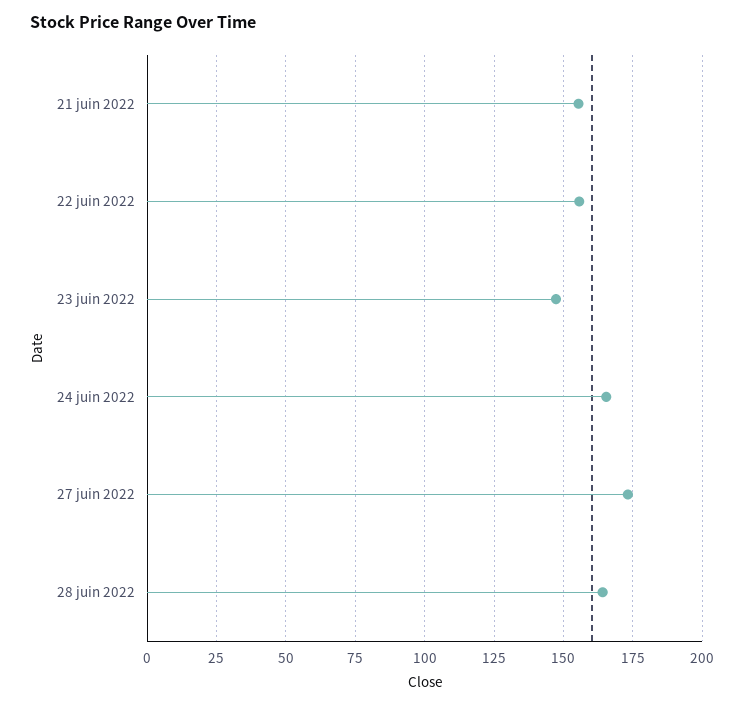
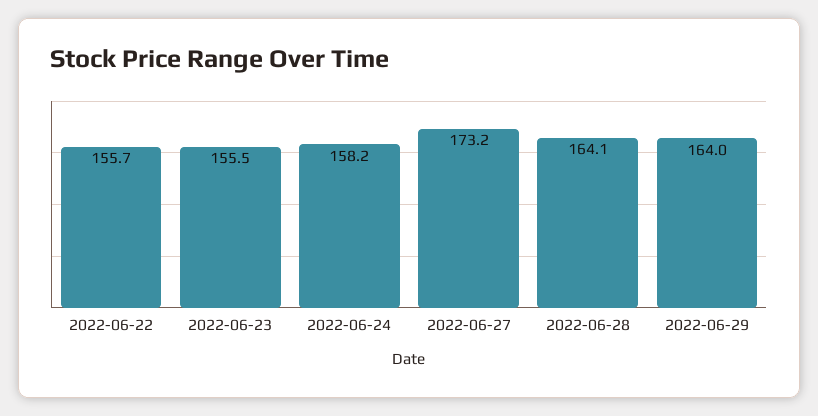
21 juin 2022: 155 -> none
23 juin 2022: 147.5 -> 155.5
24 juin 2022: 165 -> 158.2
2022-06-29: none -> 164

